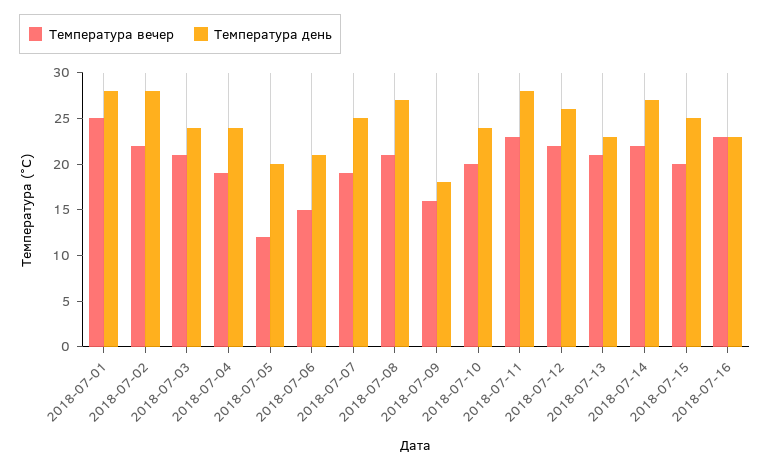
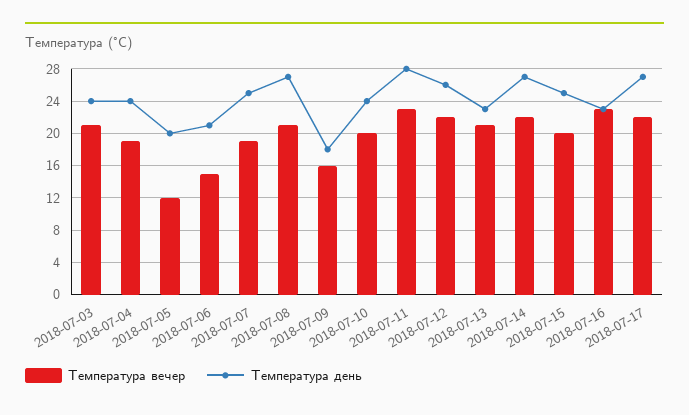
Температура вечер, 2018-07-01: 25 -> none
Температура день, 2018-07-01: 28 -> none
Температура вечер, 2018-07-02: 22 -> none
Температура день, 2018-07-02: 28 -> none
Температура вечер, 2018-07-17: none -> 22
Температура день, 2018-07-17: none -> 27

